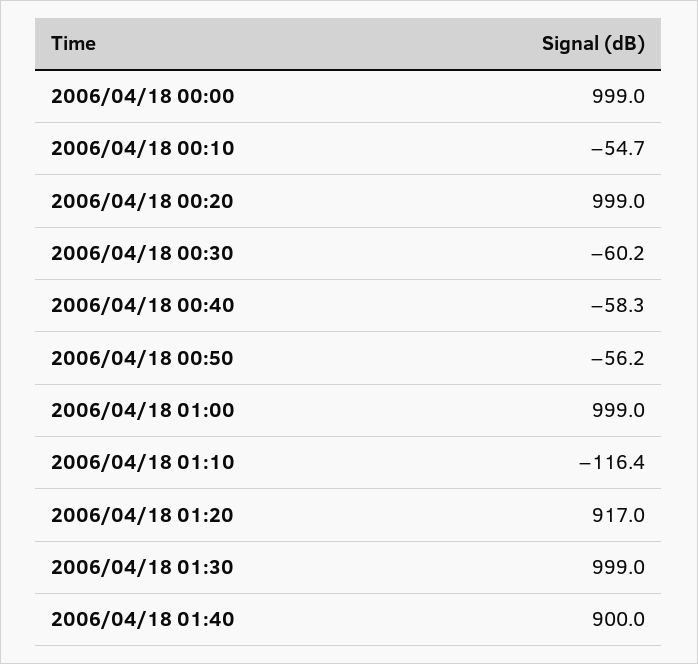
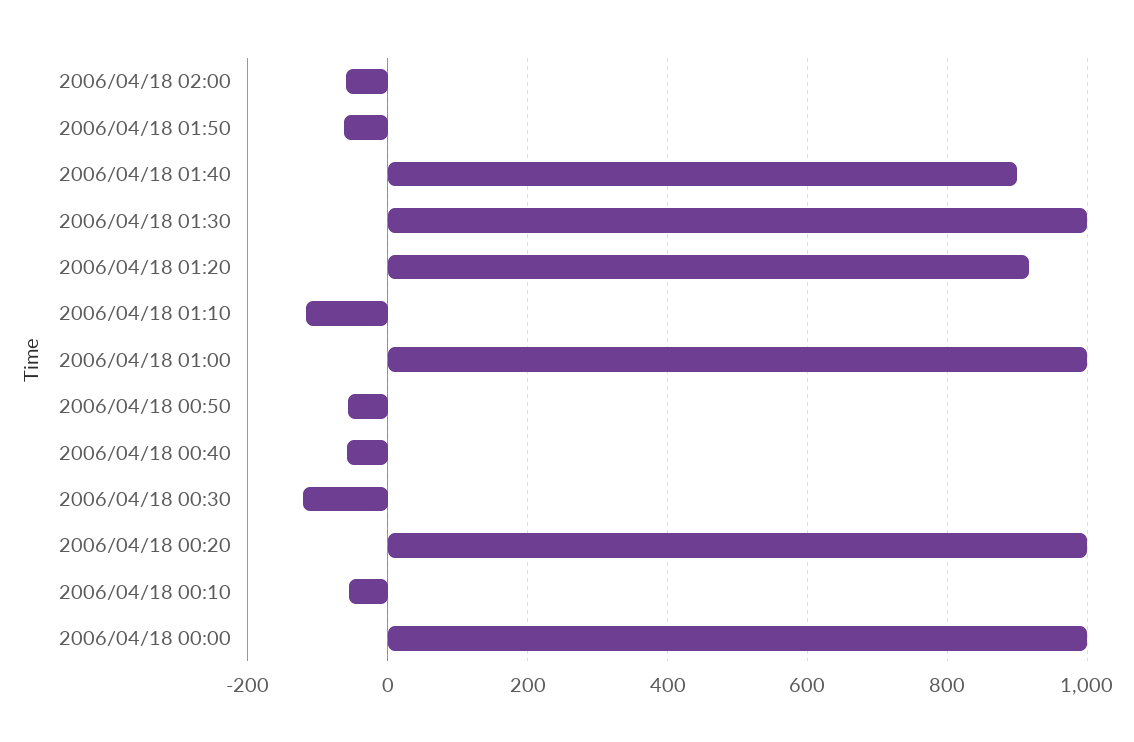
2006/04/18 00:30: -60.2 -> -120
2006/04/18 02:00: none -> -60
2006/04/18 01:50: none -> -60

